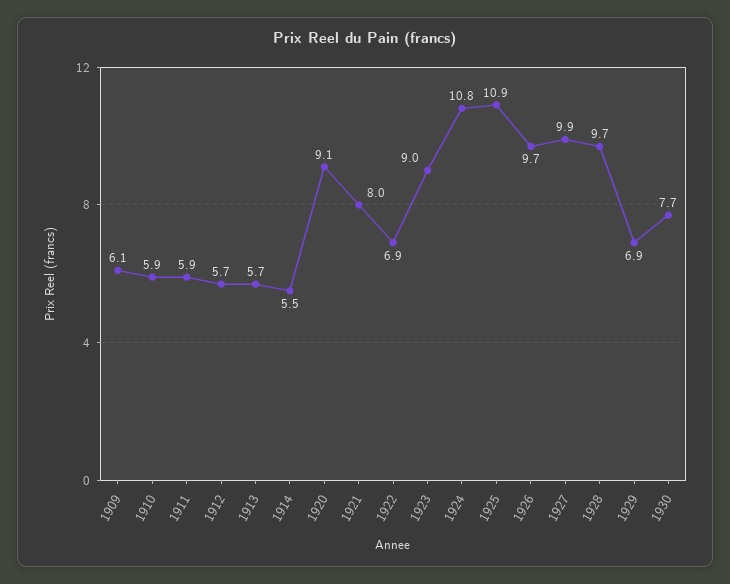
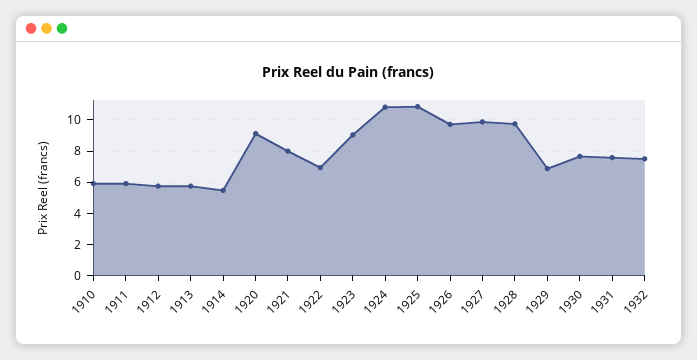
1909: 6.1 -> none
1931: none -> 7.5
1932: none -> 7.5

